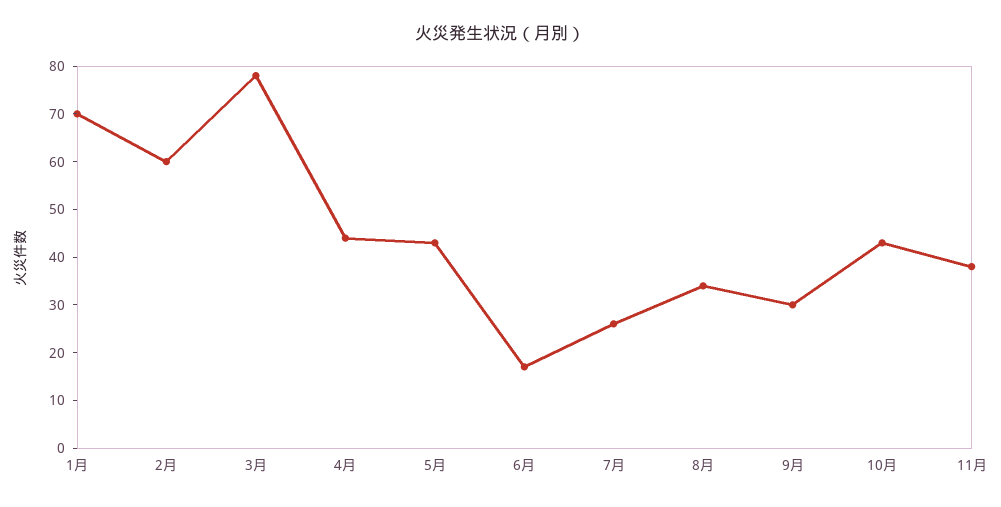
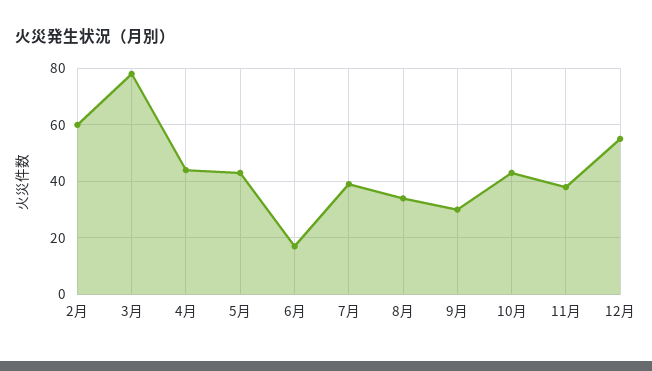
1月: 70 -> none
7月: 25 -> 40
12月: none -> 55

